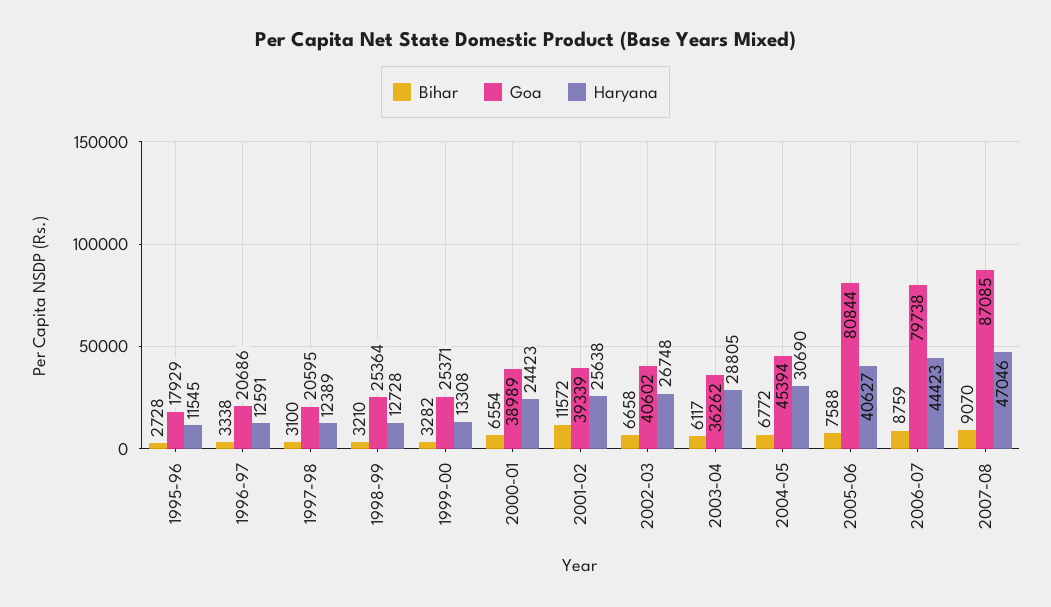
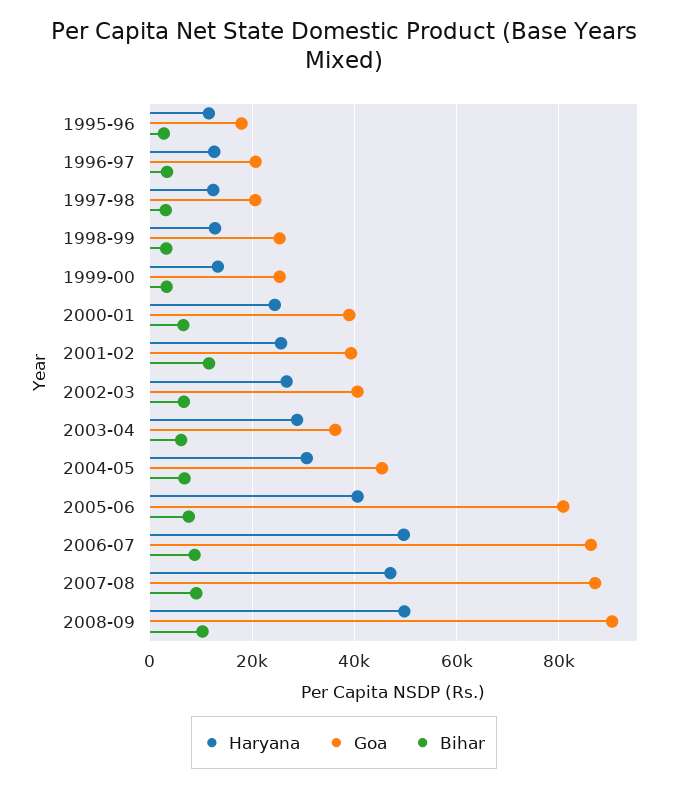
Goa, 2006-07: 79738 -> 86000
Haryana, 2006-07: 44423 -> 50000
Haryana, 2008-09: none -> 50000
Goa, 2008-09: none -> 90000
Bihar, 2008-09: none -> 10000

